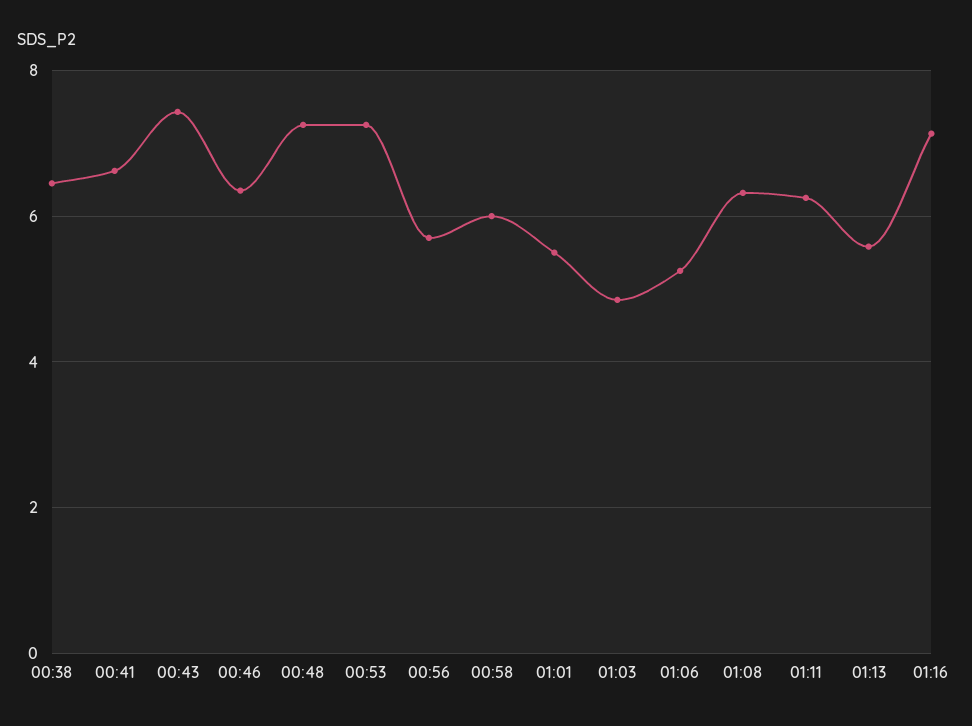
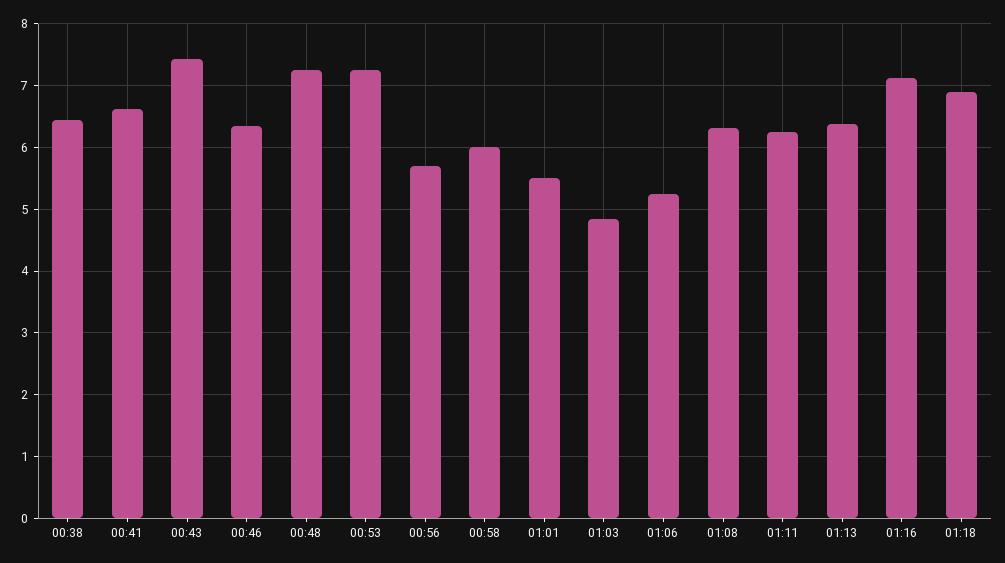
01:13: 5.6 -> 6.4
01:18: none -> 6.9

